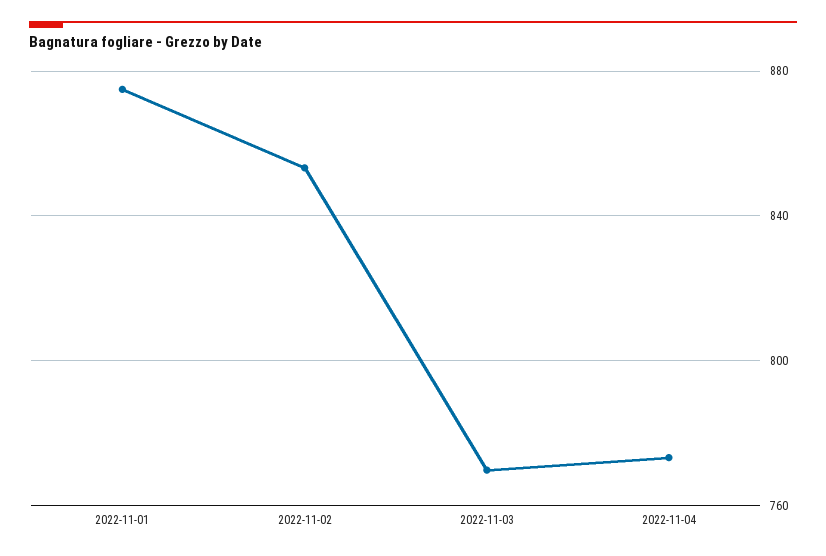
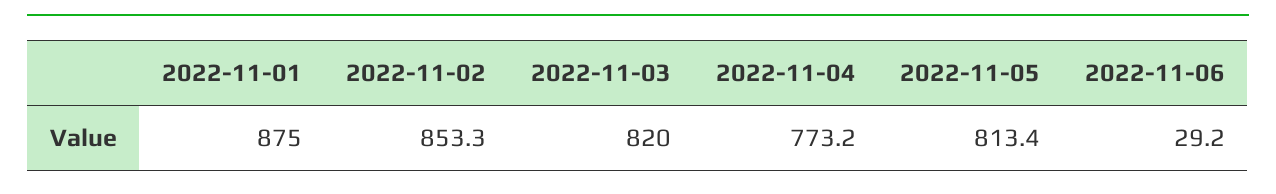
2022-11-03: 770 -> 820
2022-11-05: none -> 813.4
2022-11-06: none -> 29.2

